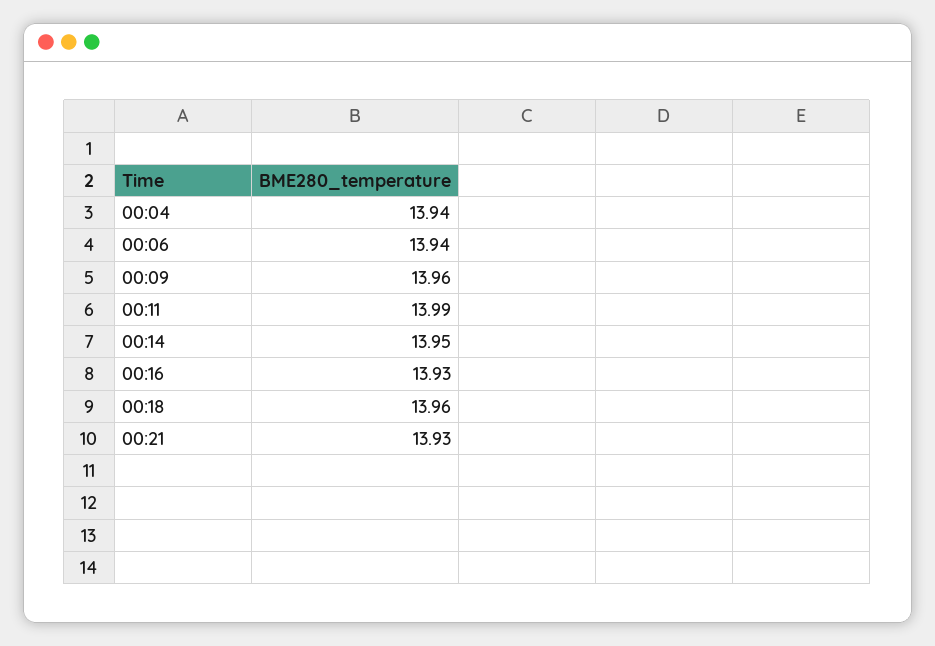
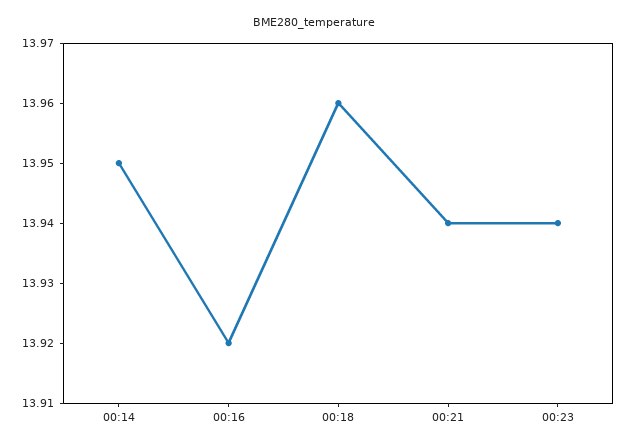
00:04: 13.94 -> none
00:06: 13.94 -> none
00:09: 13.96 -> none
00:11: 13.99 -> none
00:16: 13.93 -> 13.92
00:21: 13.93 -> 13.94
00:23: none -> 13.94

